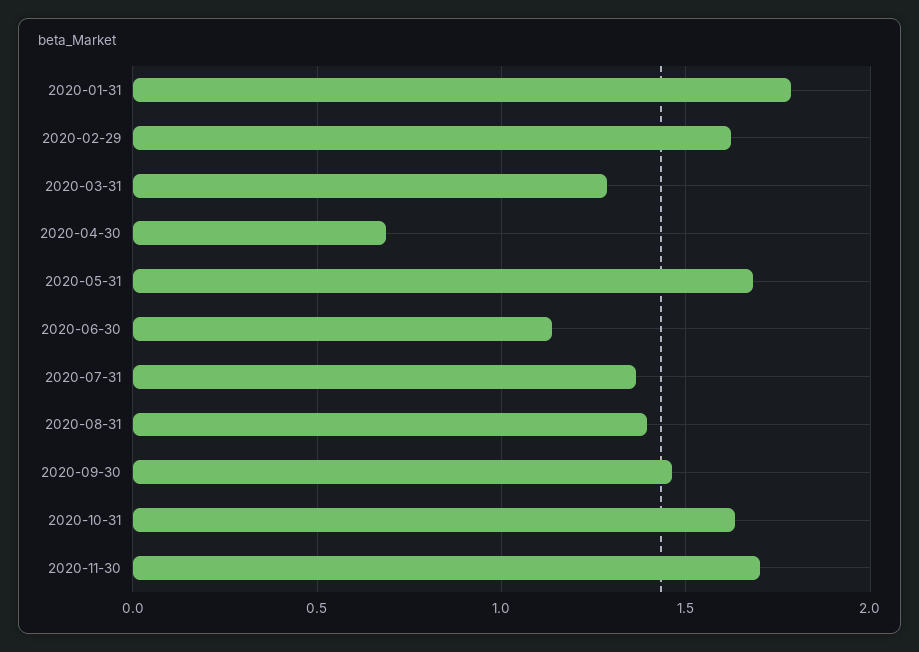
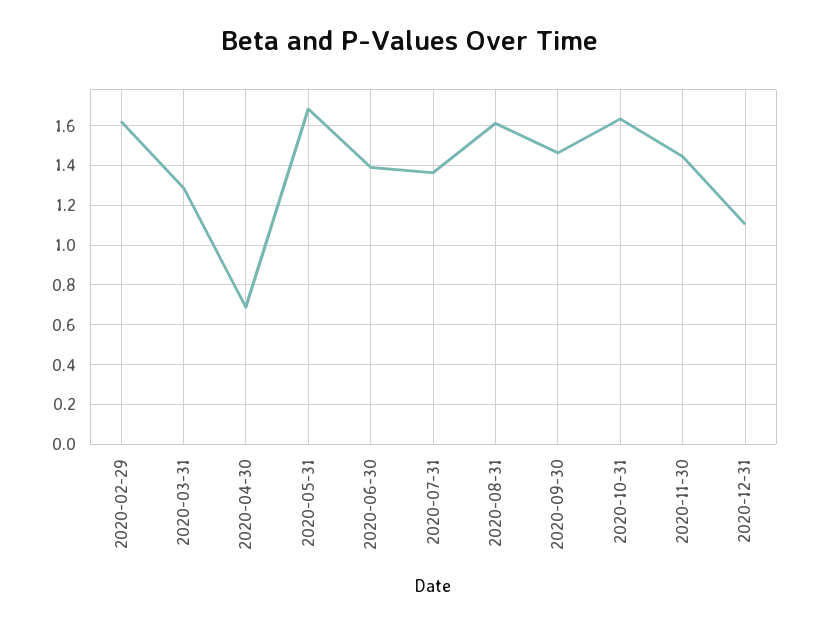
2020-01-31: 1.8 -> none
2020-06-30: 1.15 -> 1.4
2020-08-31: 1.4 -> 1.6
2020-11-30: 1.7 -> 1.45
2020-12-31: none -> 1.1

